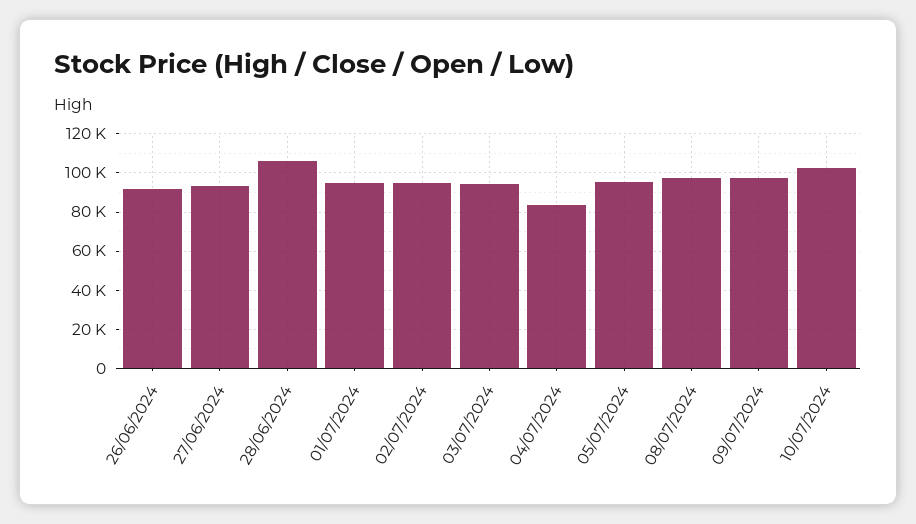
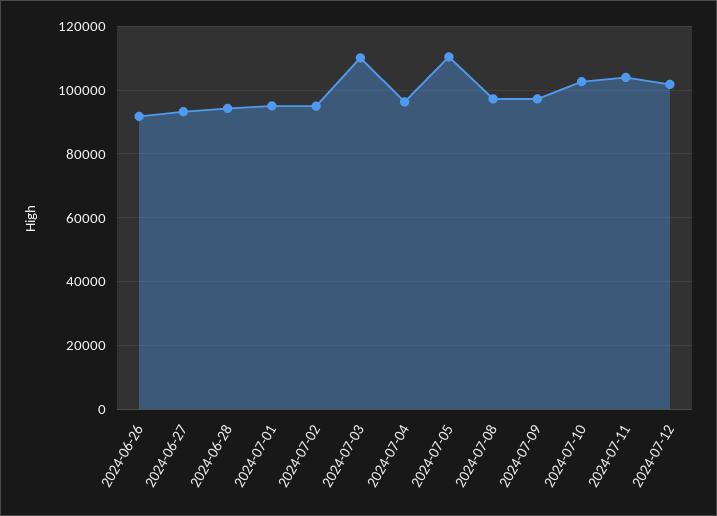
28/06/2024: 105000 -> 94000
03/07/2024: 95000 -> 110000
04/07/2024: 85000 -> 96000
05/07/2024: 95000 -> 110000
2024-07-11: none -> 104000
2024-07-12: none -> 102000

